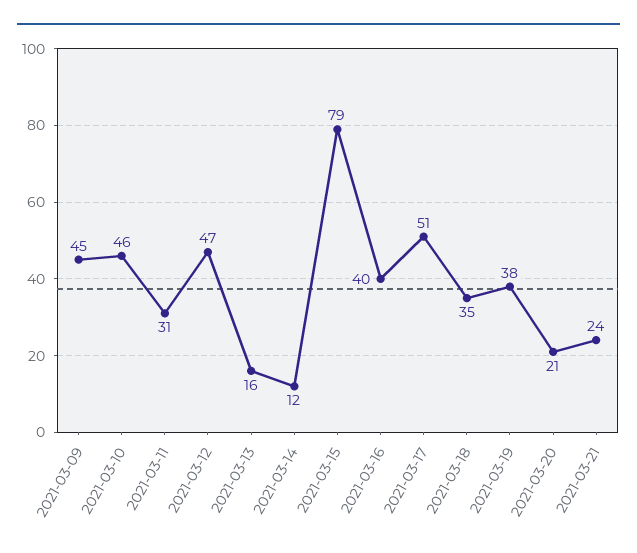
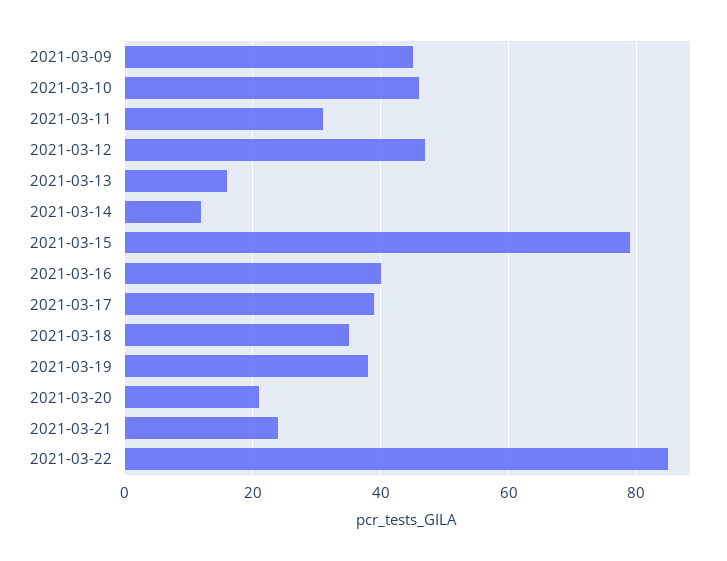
2021-03-17: 51 -> 40
2021-03-22: none -> 85

